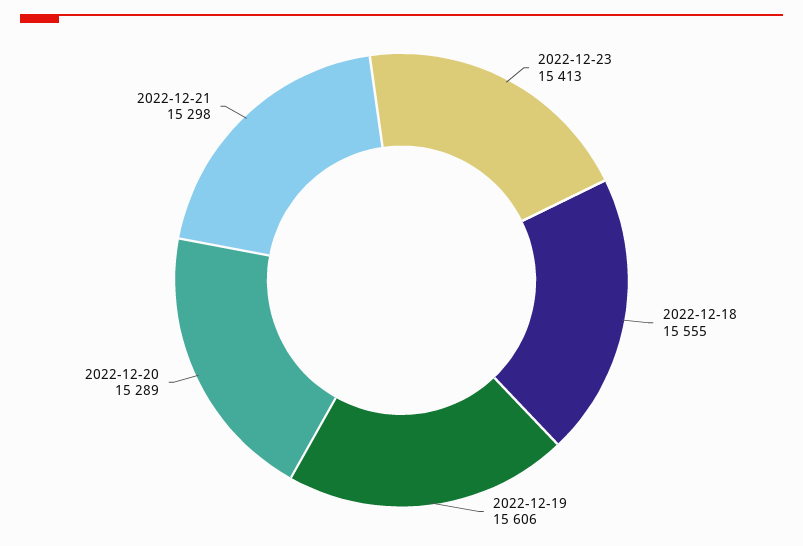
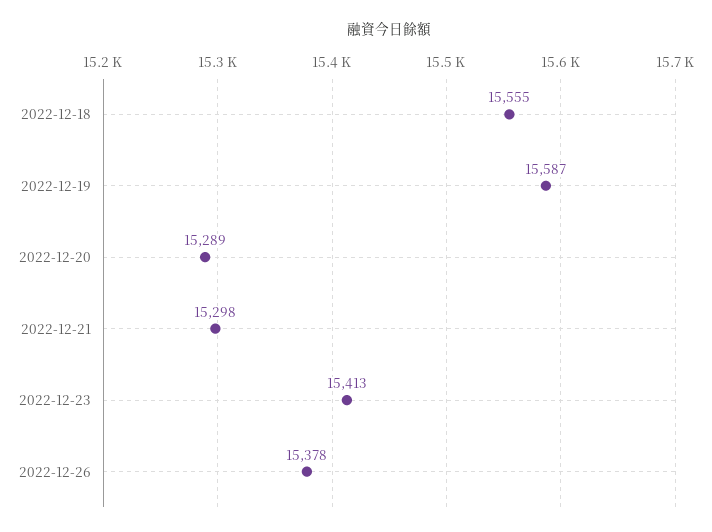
2022-12-19: 15606 -> 15587
2022-12-26: none -> 15378

